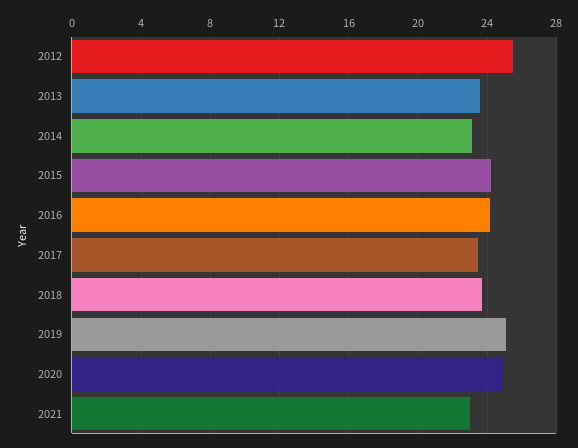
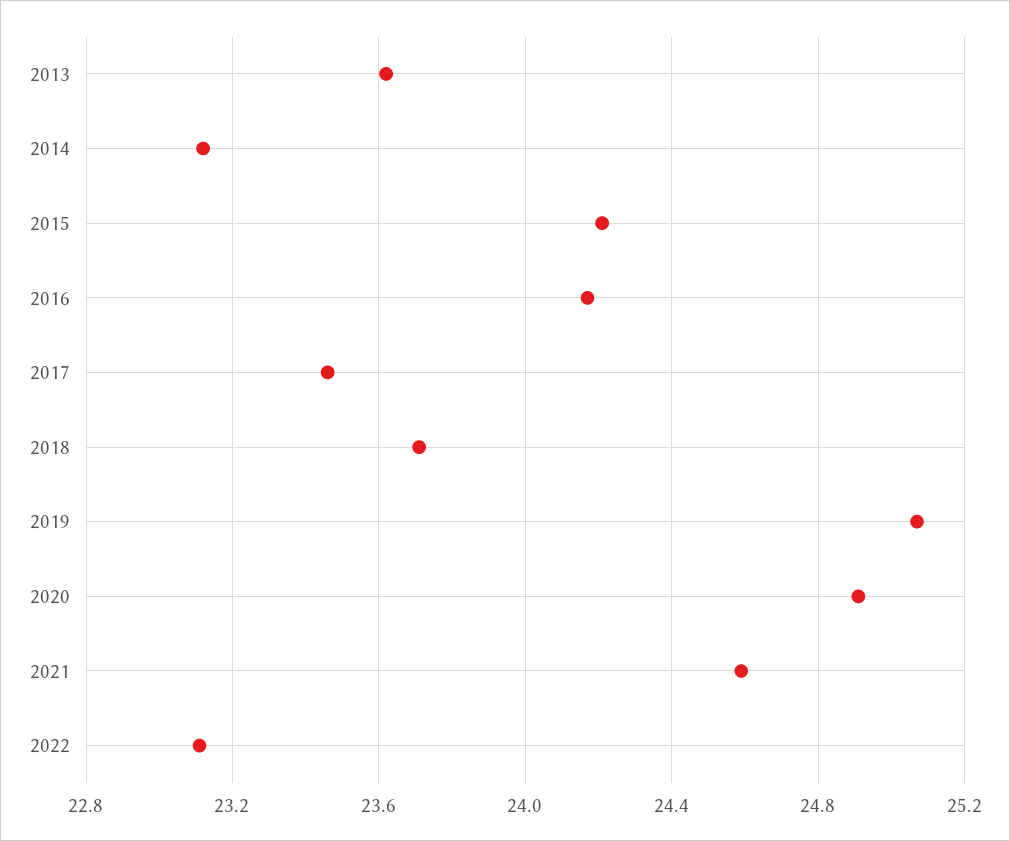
2012: 25.5 -> none
2021: 23 -> 24.6
2022: none -> 23.1

